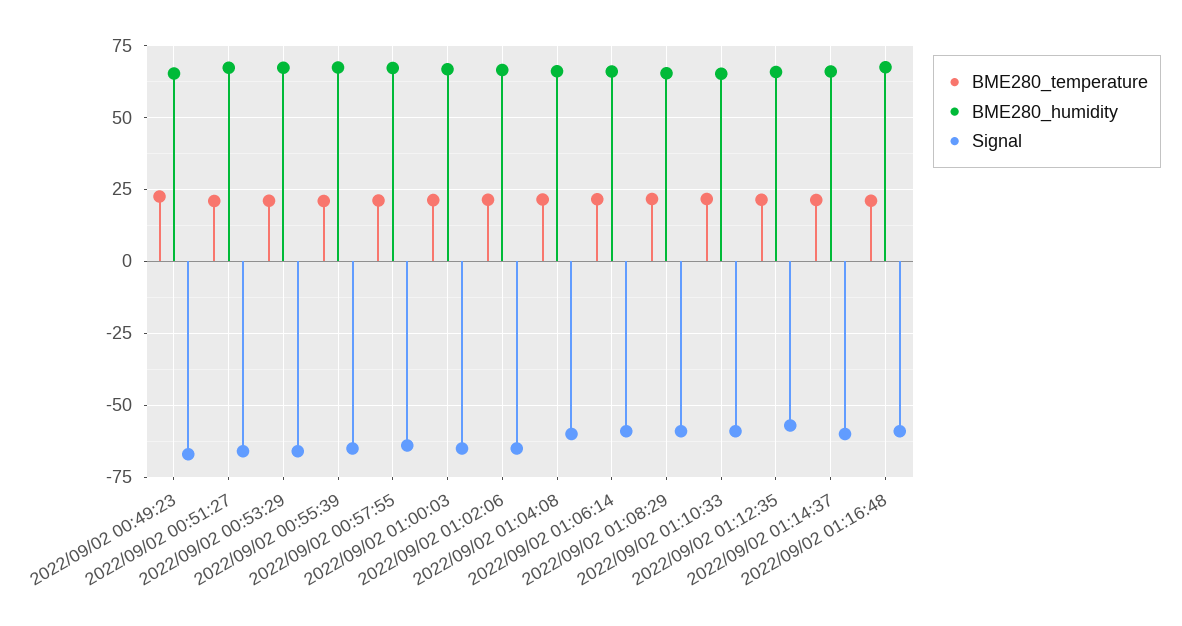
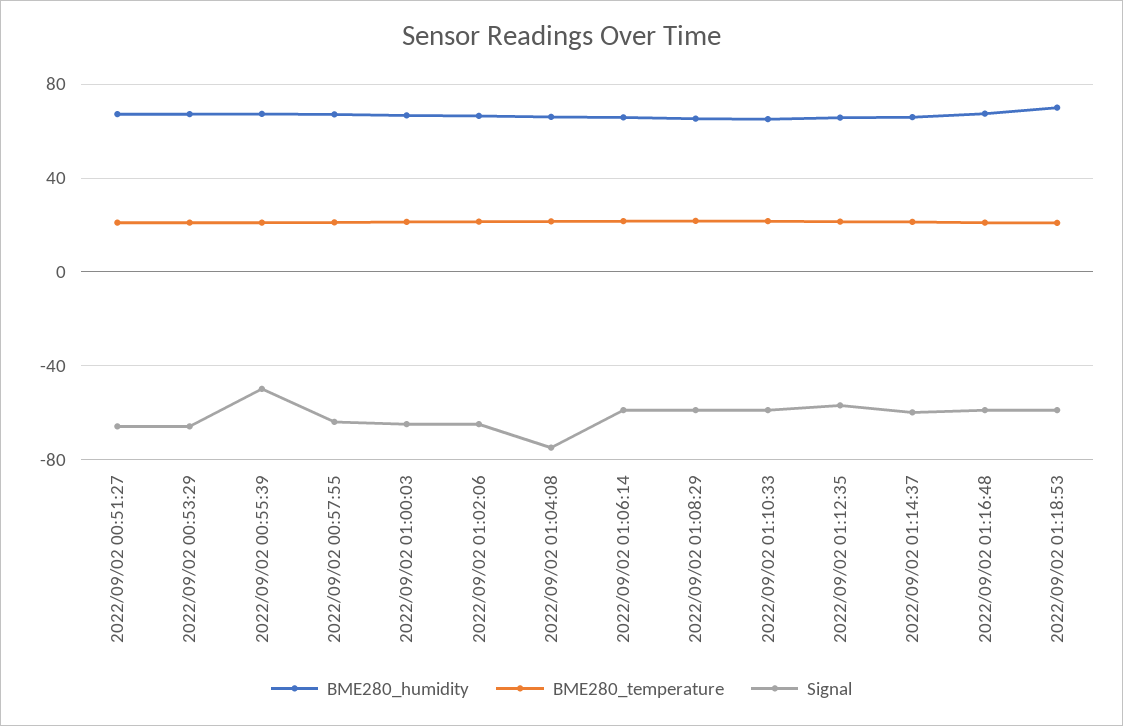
BME280_temperature, 2022/09/02 00:49:23: 22.5 -> none
BME280_humidity, 2022/09/02 00:49:23: 65 -> none
Signal, 2022/09/02 00:49:23: -67.5 -> none
Signal, 2022/09/02 00:55:39: -65 -> -50
Signal, 2022/09/02 01:04:08: -60 -> -75
BME280_humidity, 2022/09/02 01:18:53: none -> 70
BME280_temperature, 2022/09/02 01:18:53: none -> 20
Signal, 2022/09/02 01:18:53: none -> -60

